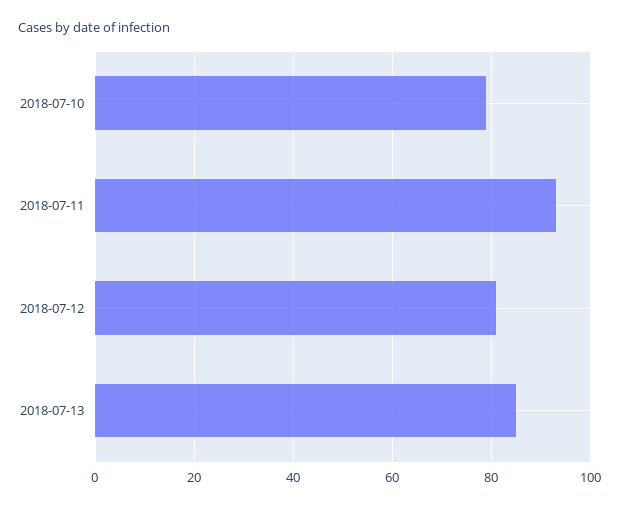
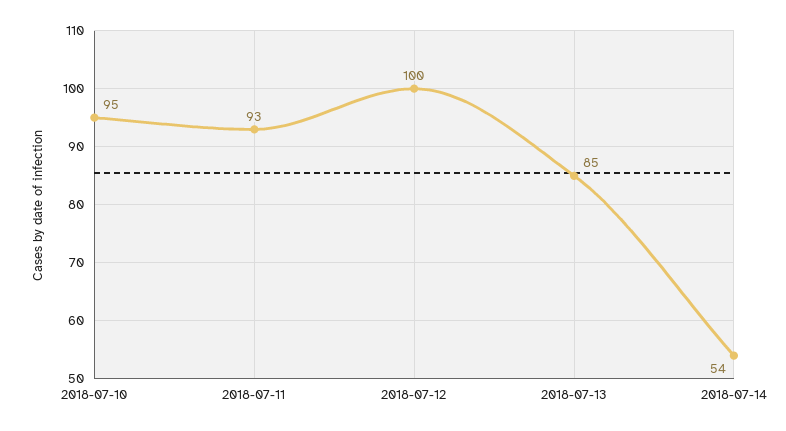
2018-07-10: 80 -> 95
2018-07-12: 80 -> 100
2018-07-14: none -> 54

